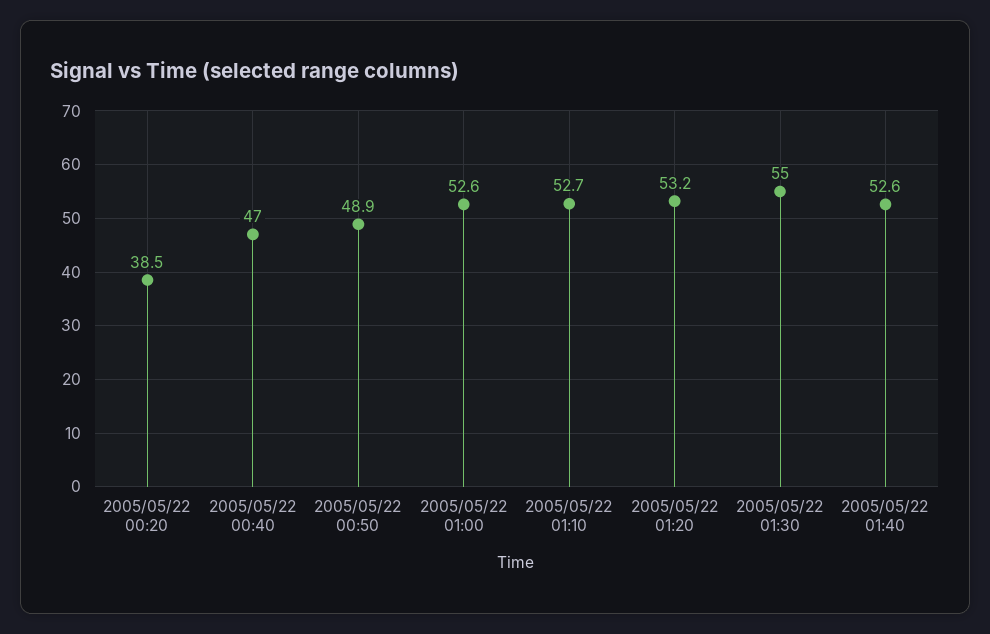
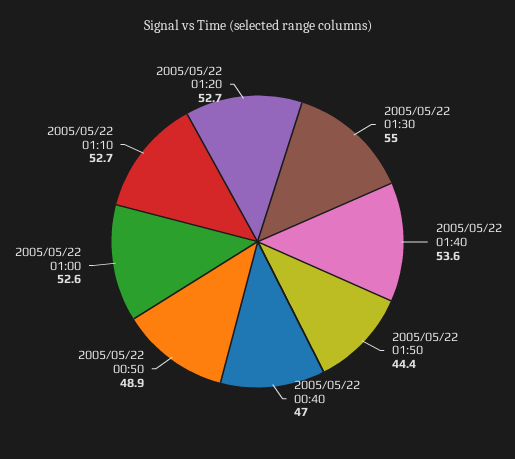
2005/05/22 00:20: 38.5 -> none
2005/05/22 01:20: 53.2 -> 52.7
2005/05/22 01:40: 52.6 -> 53.6
2005/05/22 01:50: none -> 44.4

